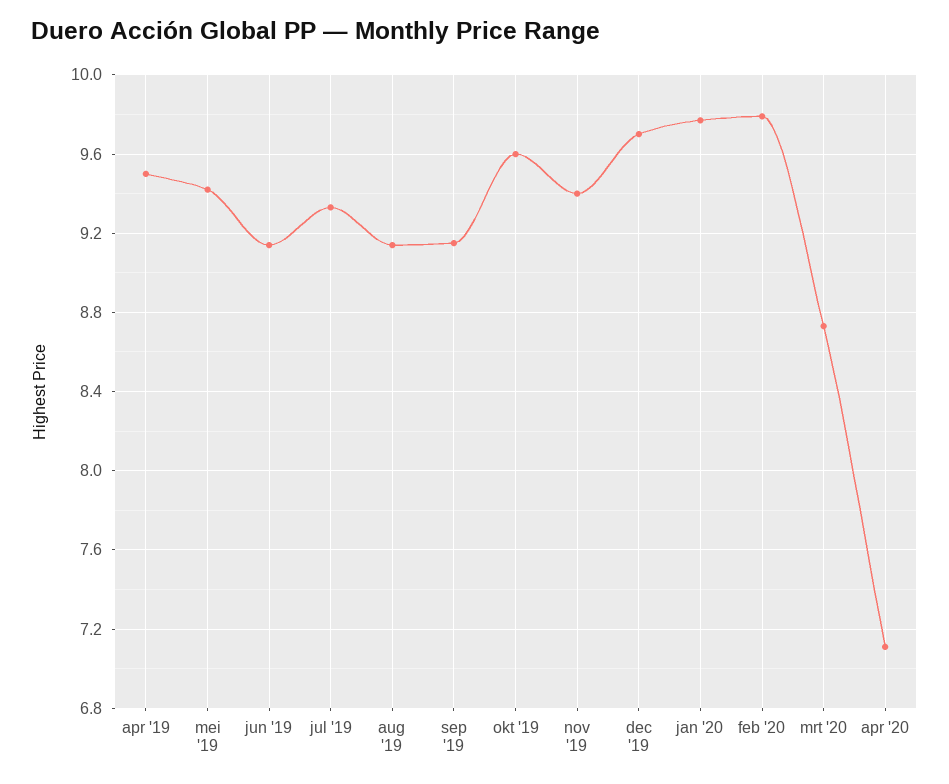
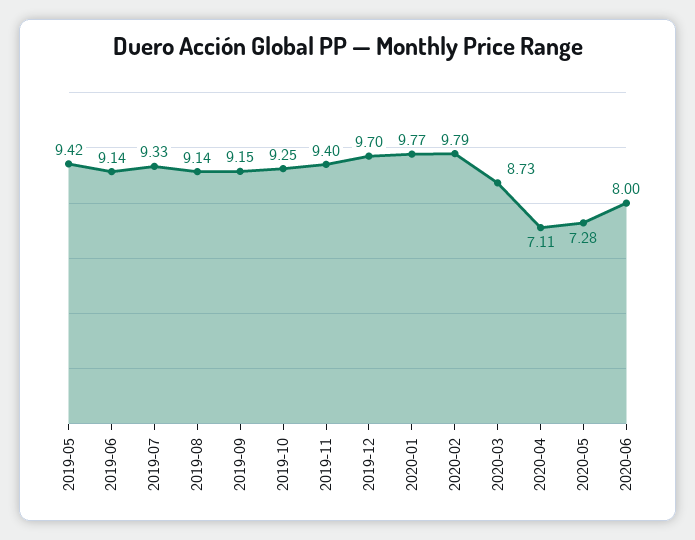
apr '19: 9.5 -> none
okt '19: 9.6 -> 9.25
2020-05: none -> 7.28
2020-06: none -> 8

